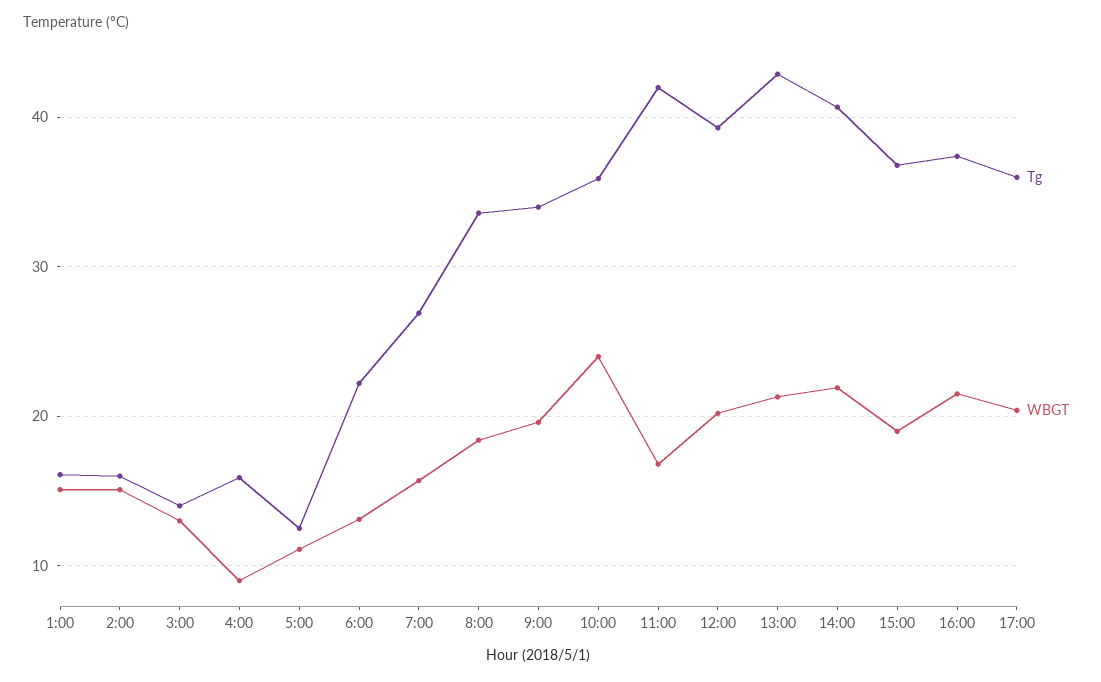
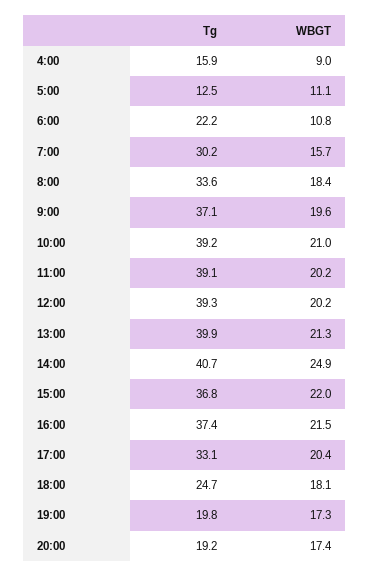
Tg, 1:00: 16 -> none
WBGT, 1:00: 15 -> none
Tg, 2:00: 16 -> none
WBGT, 2:00: 15 -> none
Tg, 3:00: 14 -> none
WBGT, 3:00: 13 -> none
WBGT, 6:00: 13 -> 10.8
Tg, 7:00: 27 -> 30.2
Tg, 9:00: 34 -> 37.1
Tg, 10:00: 36 -> 39.2
WBGT, 10:00: 24 -> 21
Tg, 11:00: 42 -> 39.1
WBGT, 11:00: 17 -> 20.2
Tg, 13:00: 43 -> 39.9
WBGT, 14:00: 22 -> 24.9
WBGT, 15:00: 19 -> 22
Tg, 17:00: 36 -> 33.1
Tg, 18:00: none -> 24.7
WBGT, 18:00: none -> 18.1
Tg, 19:00: none -> 19.8
WBGT, 19:00: none -> 17.3
Tg, 20:00: none -> 19.2
WBGT, 20:00: none -> 17.4

